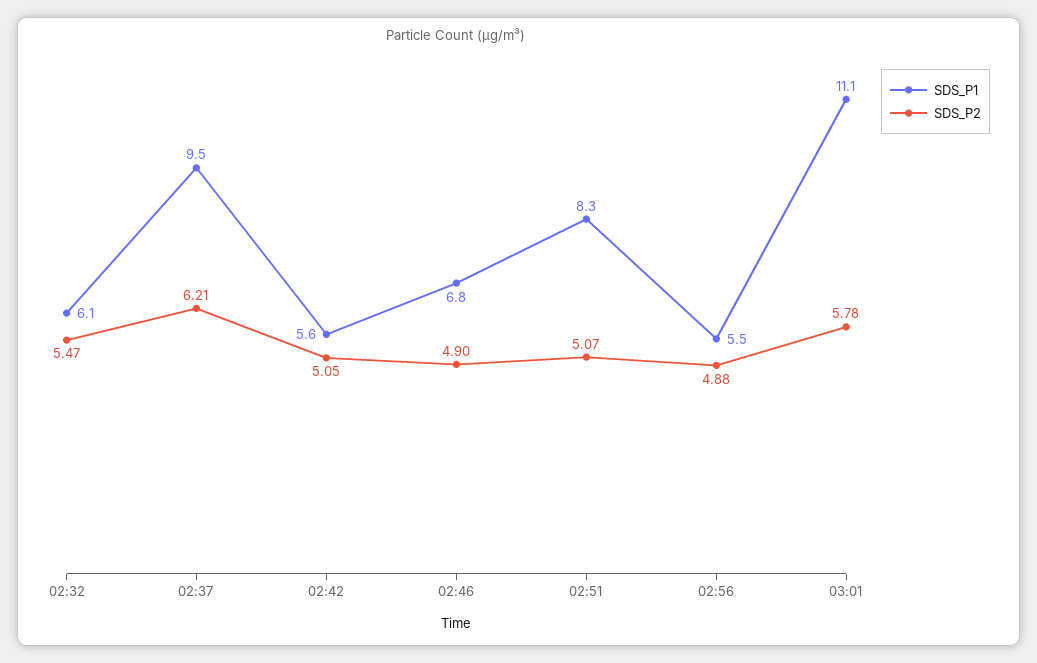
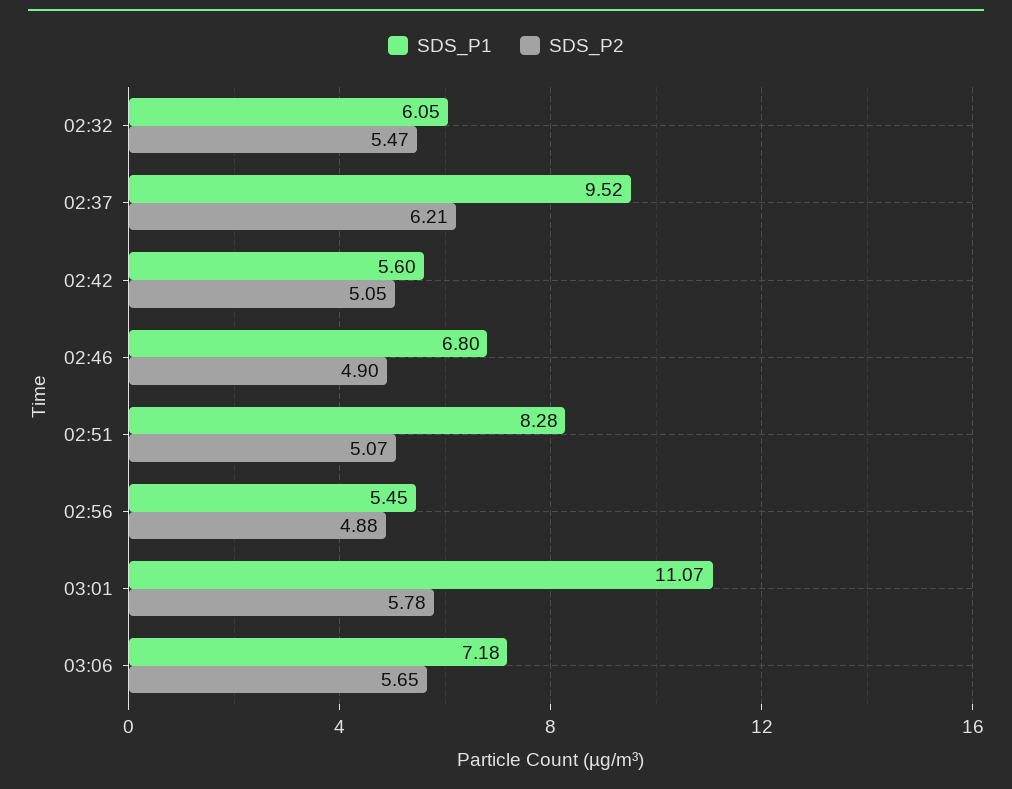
SDS_P1, 03:06: none -> 7.18
SDS_P2, 03:06: none -> 5.65

